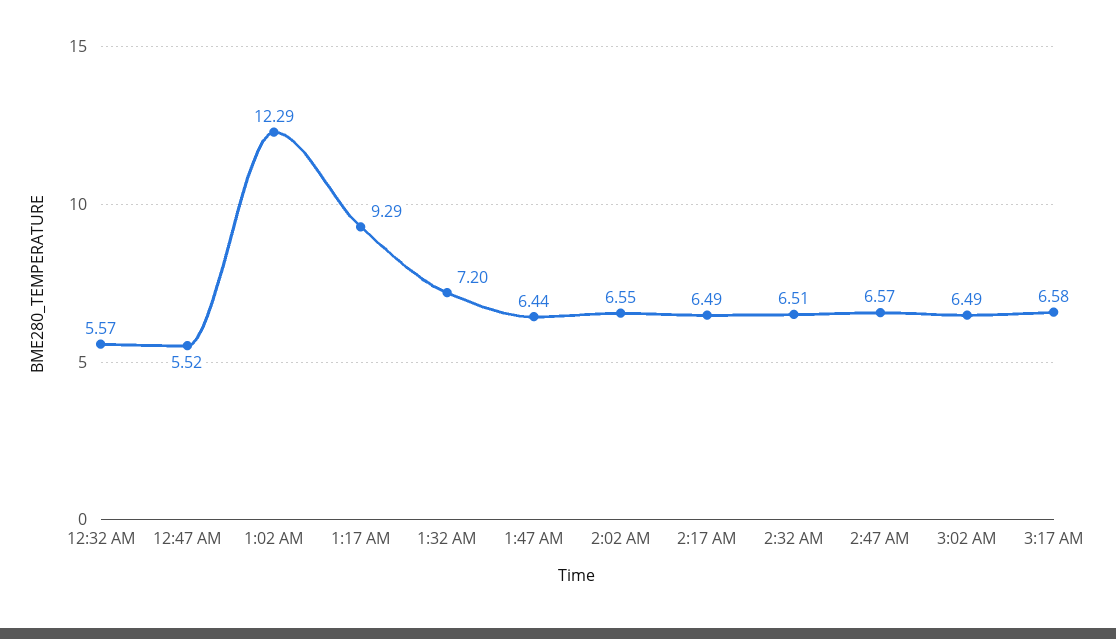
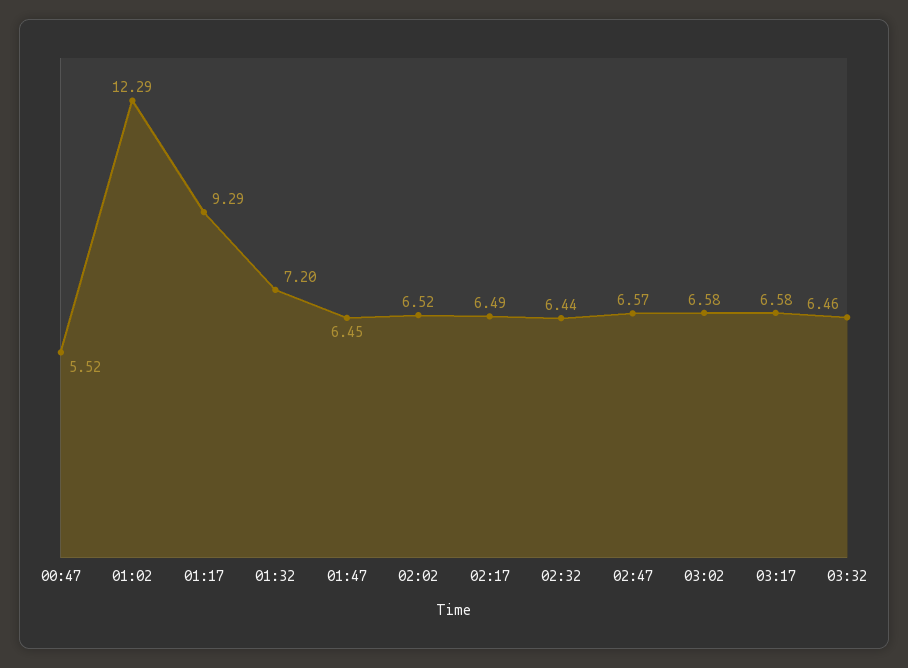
12:32 AM: 5.57 -> none
1:47 AM: 6.44 -> 6.45
2:02 AM: 6.55 -> 6.52
2:32 AM: 6.51 -> 6.44
3:02 AM: 6.49 -> 6.58
03:32: none -> 6.46

